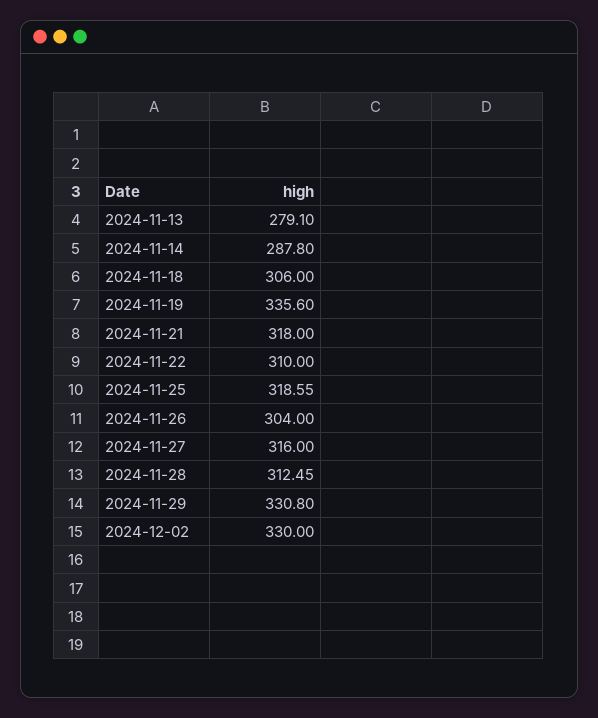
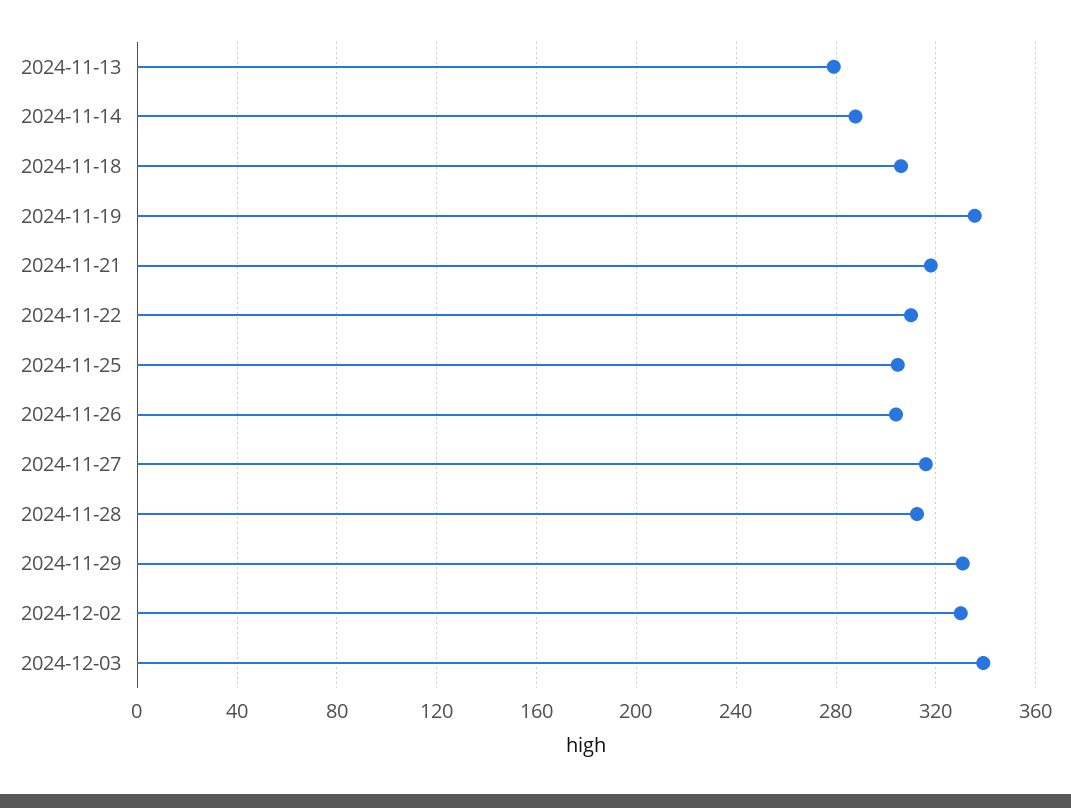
2024-11-25: 318.55 -> 305
2024-12-03: none -> 340

